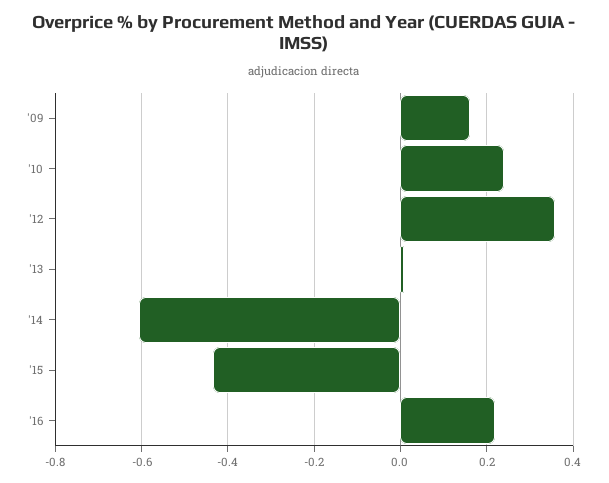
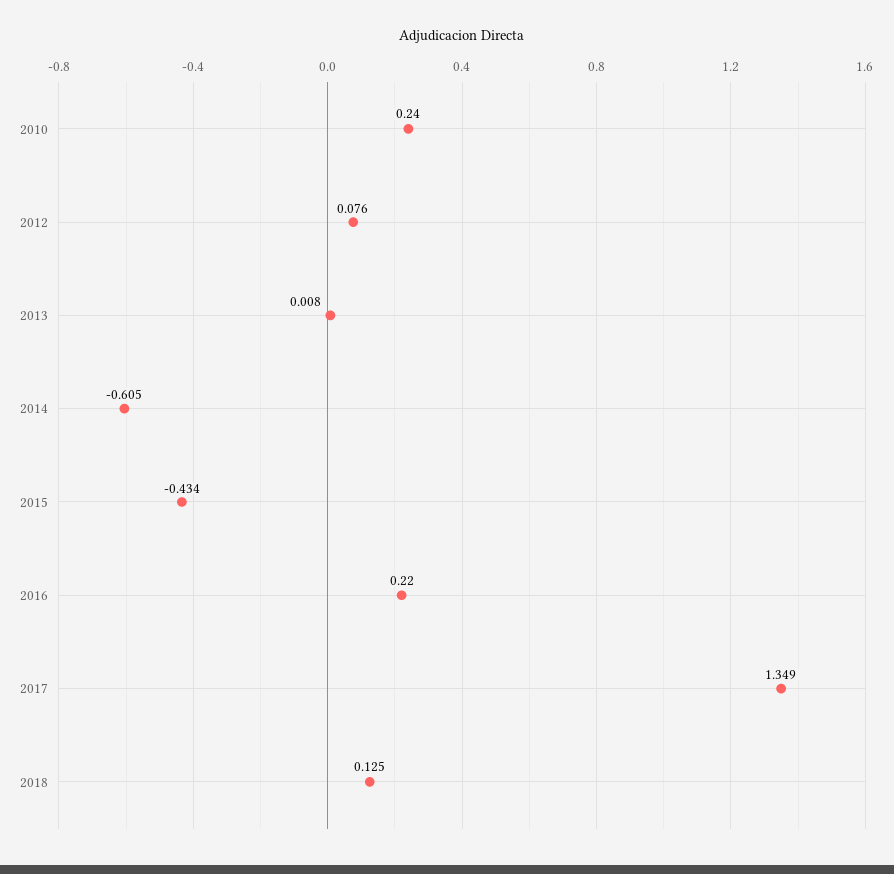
'09: 0.16 -> none
'12: 0.36 -> 0.076
2017: none -> 1.349
2018: none -> 0.125

